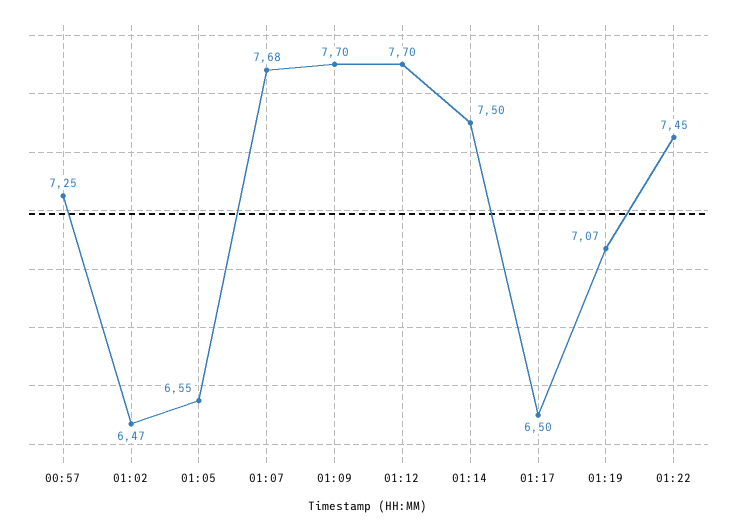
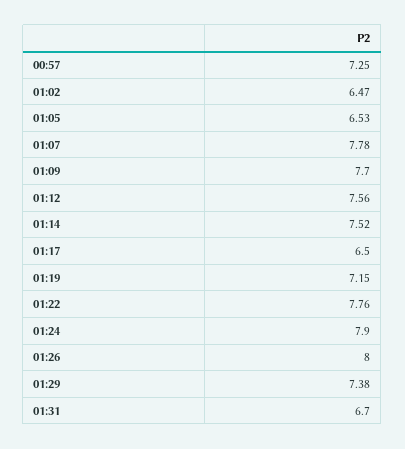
01:05: 6.55 -> 6.53
01:07: 7.68 -> 7.78
01:12: 7.7 -> 7.56
01:14: 7.5 -> 7.52
01:19: 7.07 -> 7.15
01:22: 7.45 -> 7.76
01:24: none -> 7.9
01:26: none -> 8
01:29: none -> 7.38
01:31: none -> 6.7

